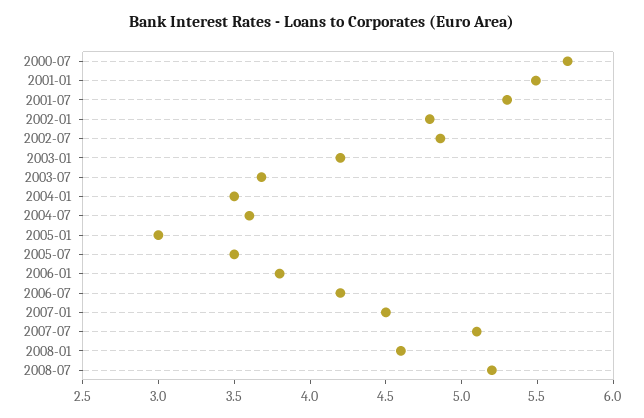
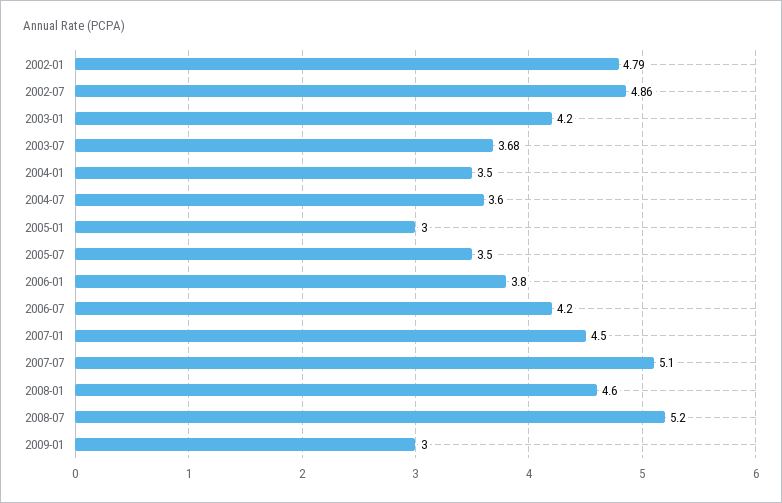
2000-07: 5.7 -> none
2001-01: 5.5 -> none
2001-07: 5.3 -> none
2009-01: none -> 3

